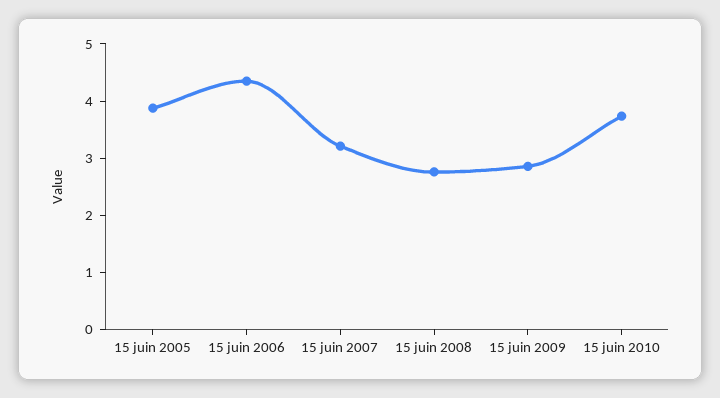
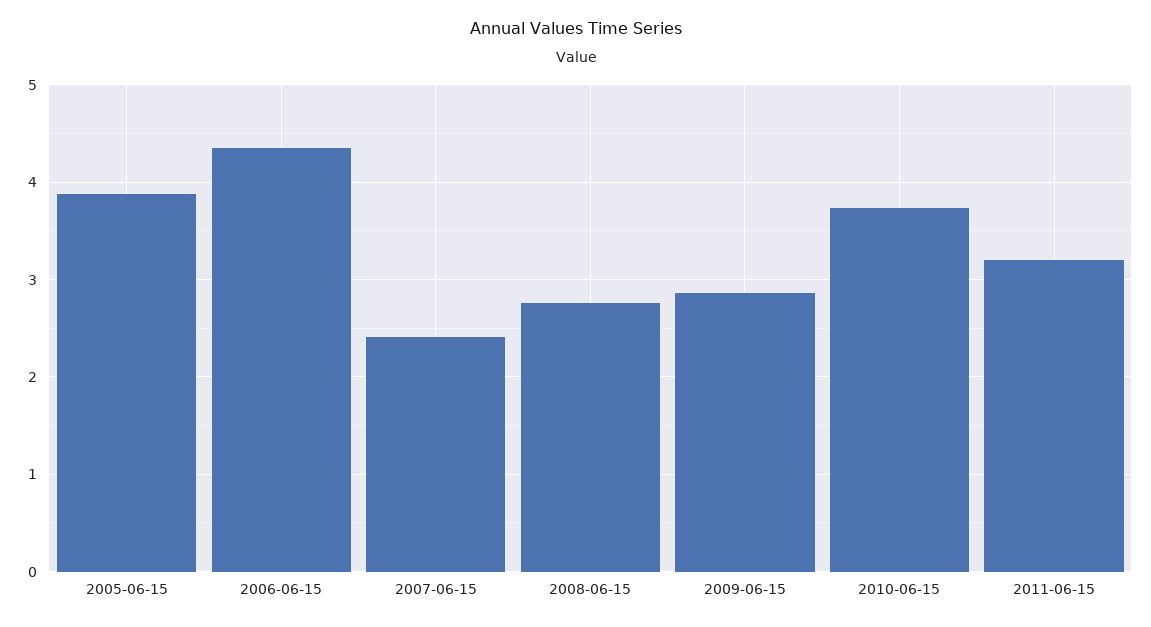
15 juin 2007: 3.2 -> 2.4
2011-06-15: none -> 3.2

